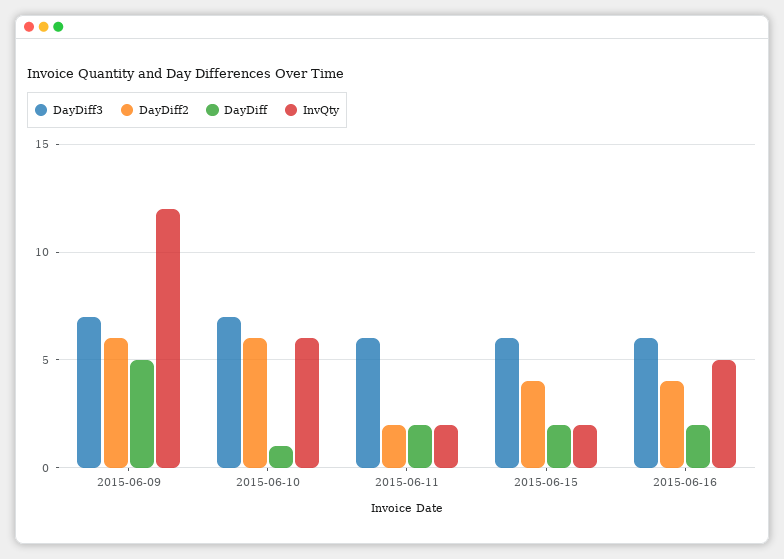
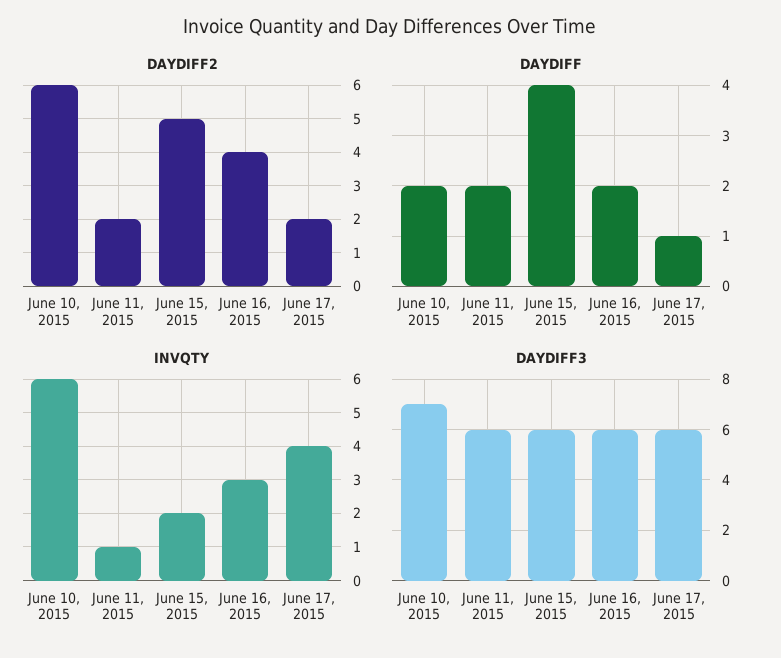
DayDiff3, 2015-06-09: 7 -> none
DayDiff2, 2015-06-09: 6 -> none
DayDiff, 2015-06-09: 5 -> none
InvQty, 2015-06-09: 12 -> none
DayDiff, 2015-06-10: 1 -> 2
InvQty, 2015-06-11: 2 -> 1
DayDiff2, 2015-06-15: 4 -> 5
DayDiff, 2015-06-15: 2 -> 4
InvQty, 2015-06-16: 5 -> 3
DayDiff2, June 17, 2015: none -> 2
DayDiff, June 17, 2015: none -> 1
InvQty, June 17, 2015: none -> 4
DayDiff3, June 17, 2015: none -> 6

